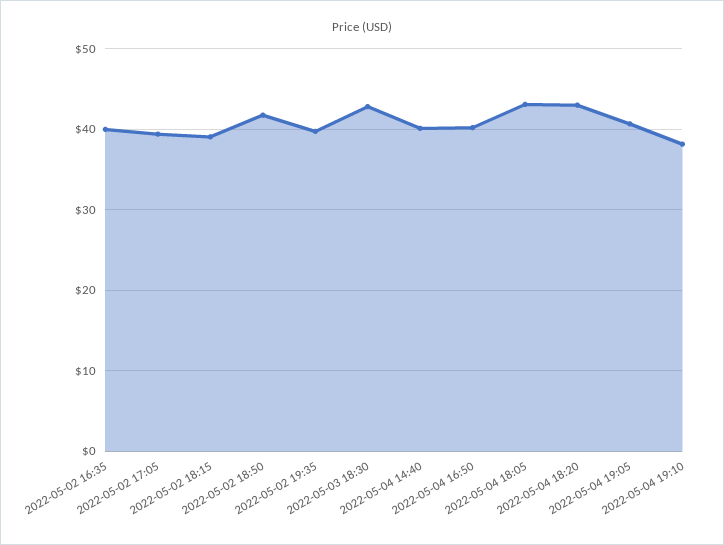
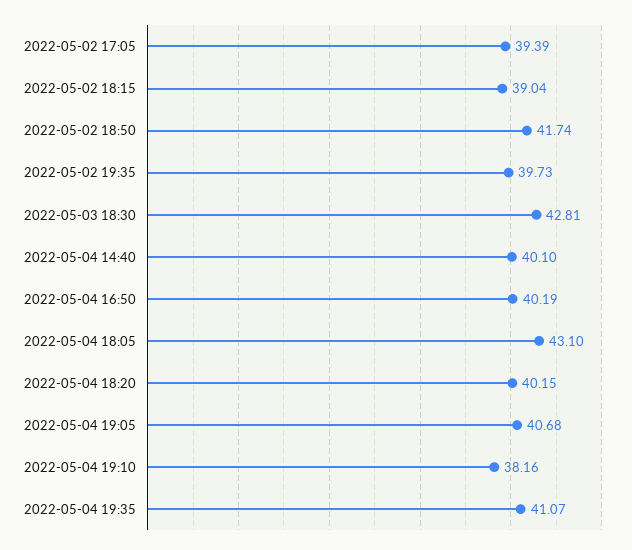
2022-05-02 16:35: 40 -> none
2022-05-04 18:20: 43 -> 40.15
2022-05-04 19:35: none -> 41.07

